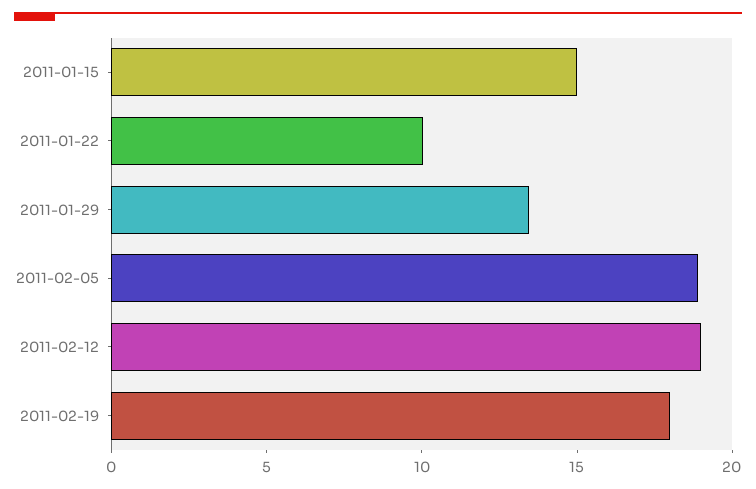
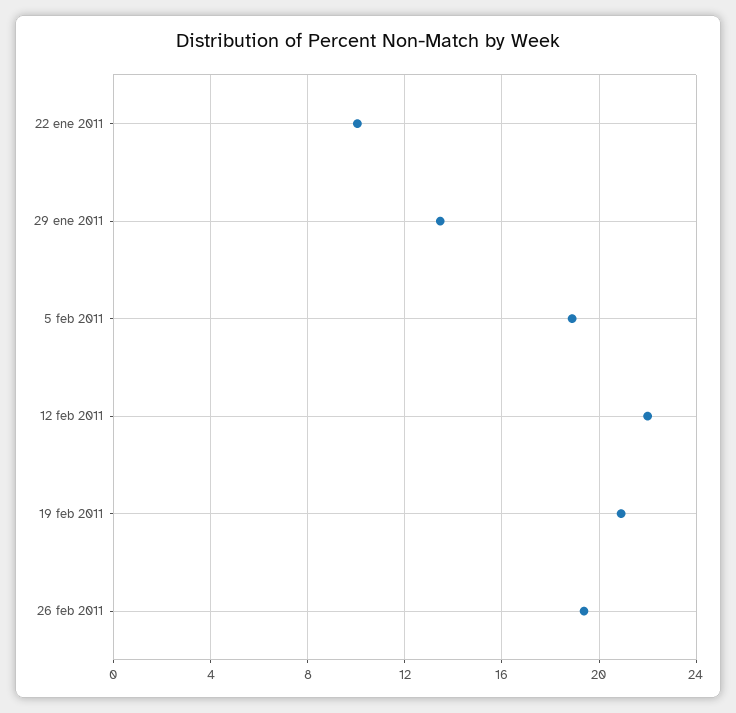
2011-01-15: 15 -> none
2011-02-12: 19 -> 22
2011-02-19: 18 -> 21
26 feb 2011: none -> 19.5

